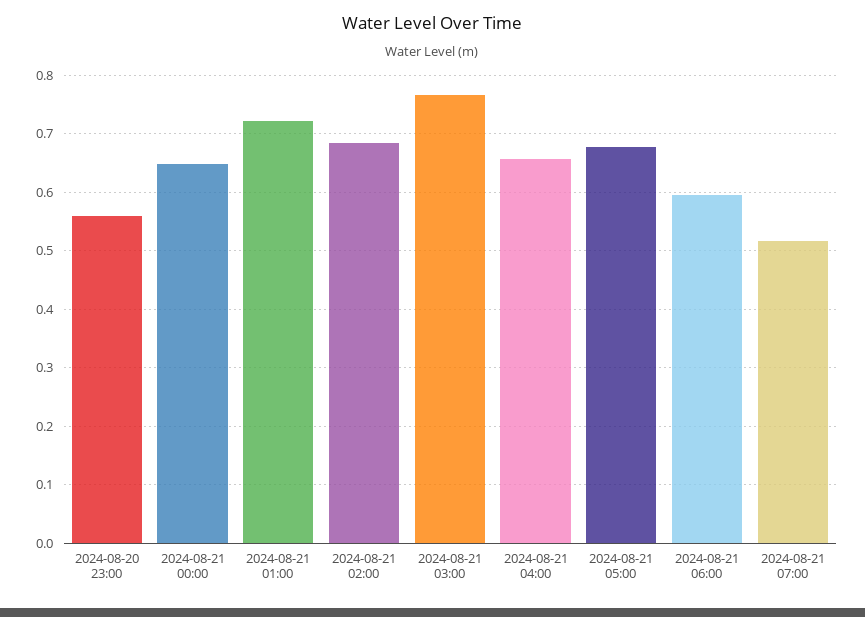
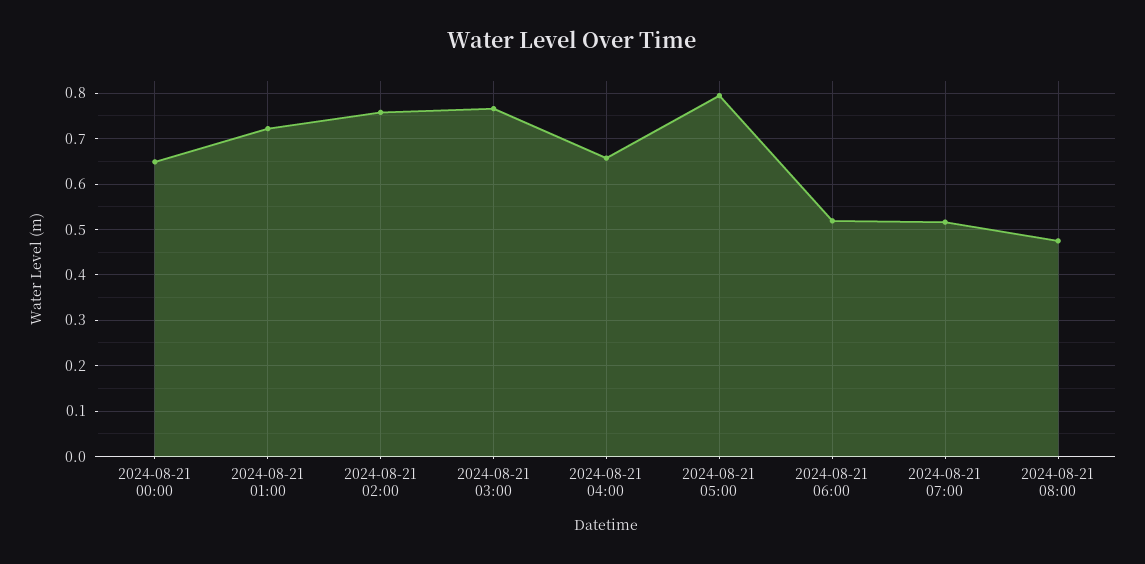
2024-08-20 23:00: 0.56 -> none
2024-08-21 02:00: 0.68 -> 0.76
2024-08-21 05:00: 0.68 -> 0.8
2024-08-21 06:00: 0.6 -> 0.52
2024-08-21 08:00: none -> 0.48

